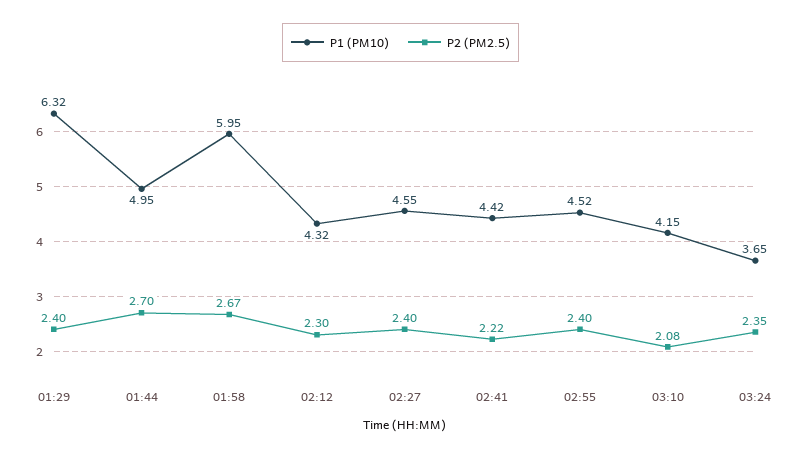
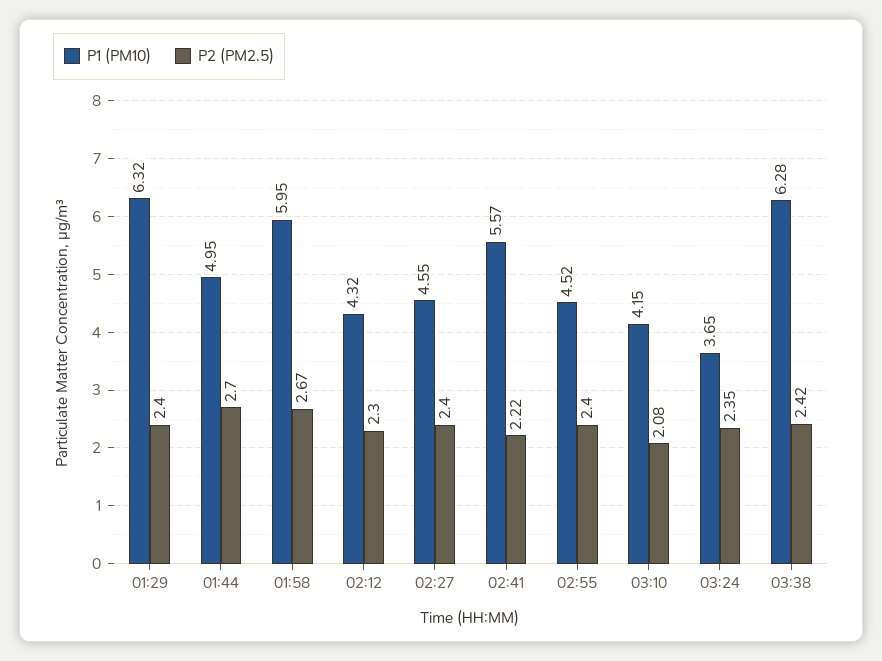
P1 (PM10), 02:41: 4.42 -> 5.57
P1 (PM10), 03:38: none -> 6.28
P2 (PM2.5), 03:38: none -> 2.42

